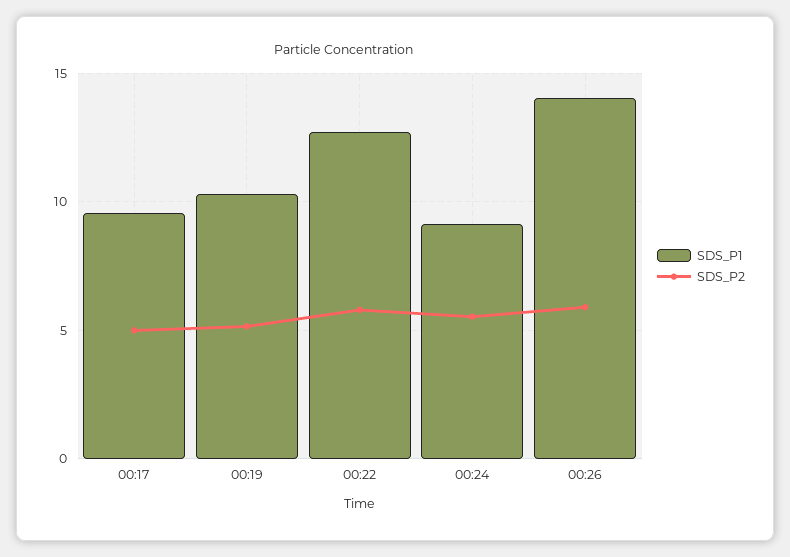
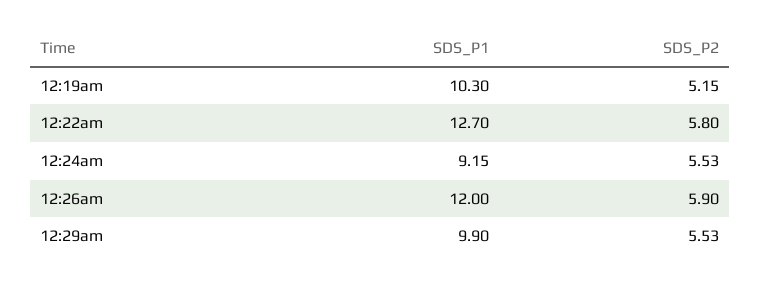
SDS_P1, 00:17: 9.5 -> none
SDS_P2, 00:17: 5 -> none
SDS_P1, 00:26: 14 -> 12
SDS_P1, 12:29am: none -> 9.9
SDS_P2, 12:29am: none -> 5.53

